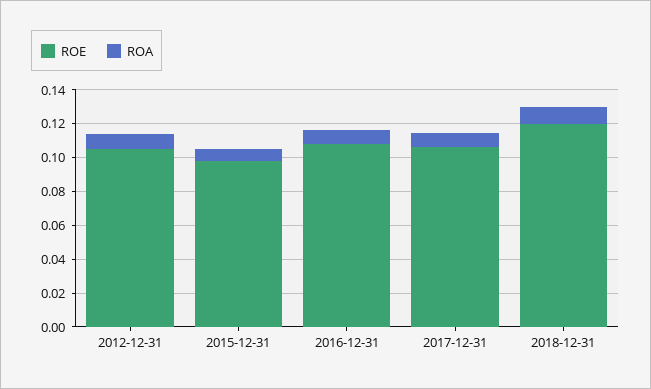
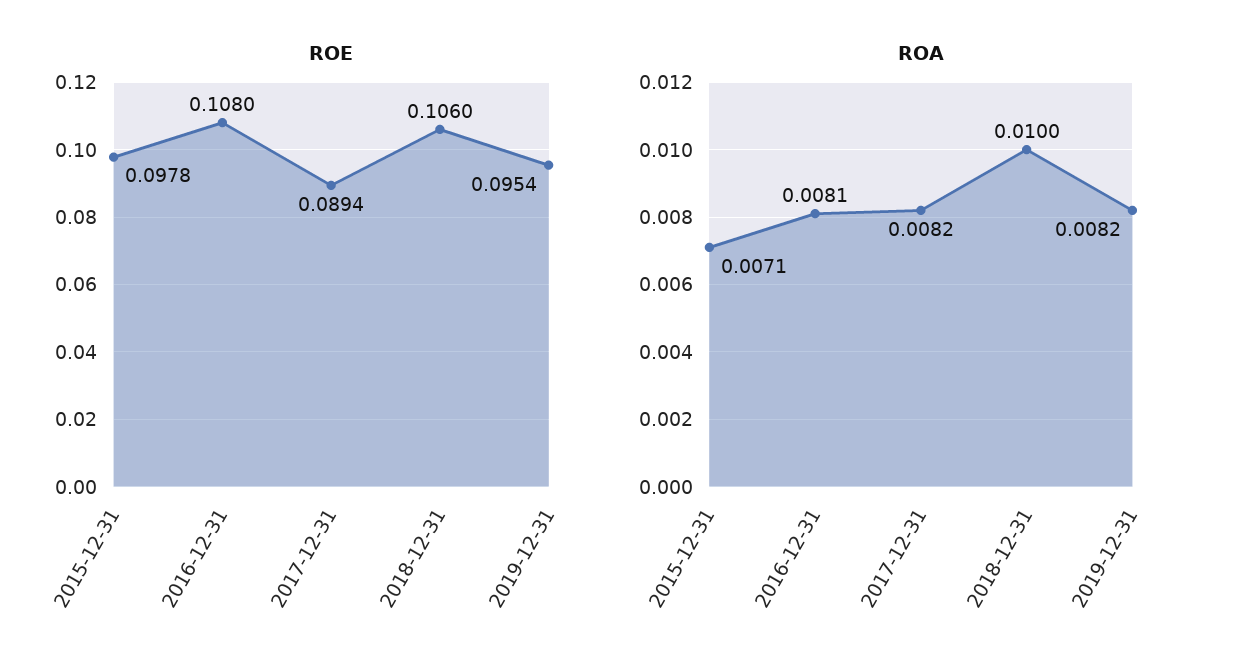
ROE, 2012-12-31: 0.105 -> none
ROA, 2012-12-31: 0.01 -> none
ROE, 2017-12-31: 0.105 -> 0.0894
ROE, 2018-12-31: 0.12 -> 0.106
ROE, 2019-12-31: none -> 0.0954
ROA, 2019-12-31: none -> 0.0082

